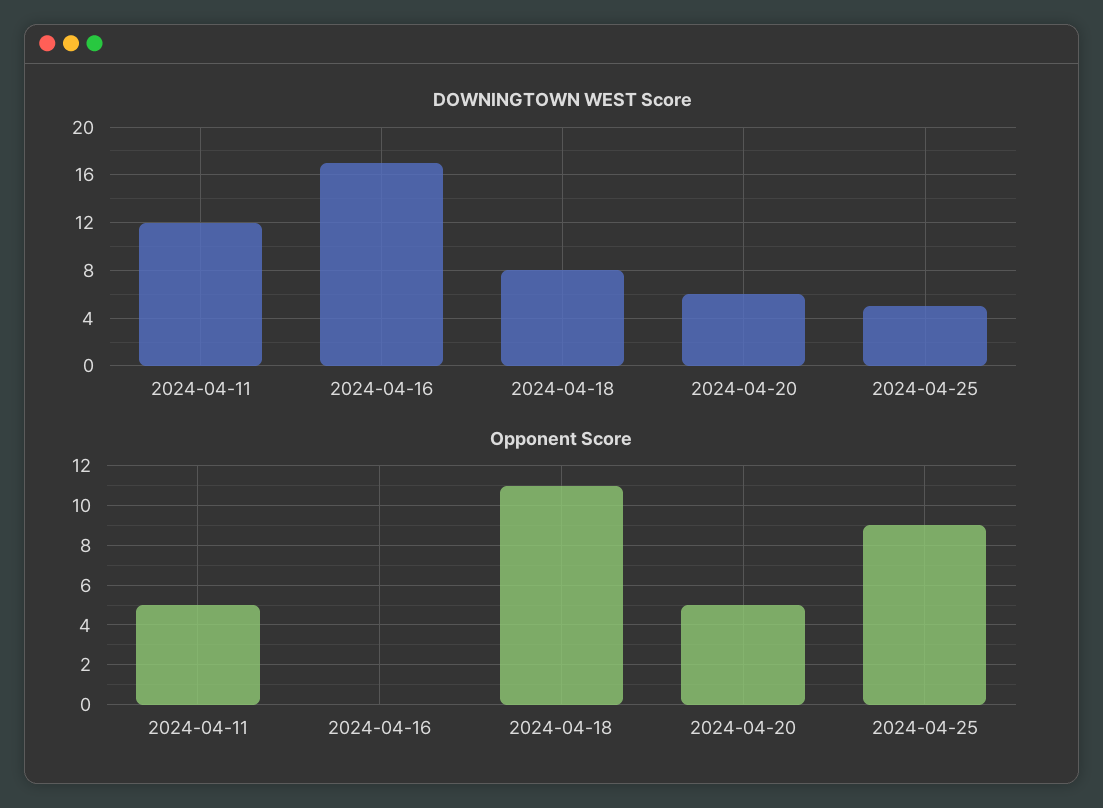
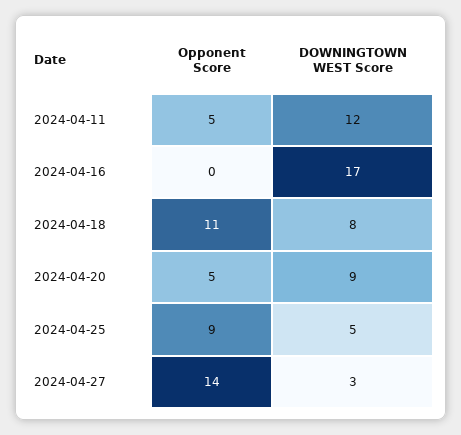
DOWNINGTOWN WEST Score, 2024-04-20: 6 -> 9
Opponent Score, 2024-04-27: none -> 14
DOWNINGTOWN WEST Score, 2024-04-27: none -> 3

